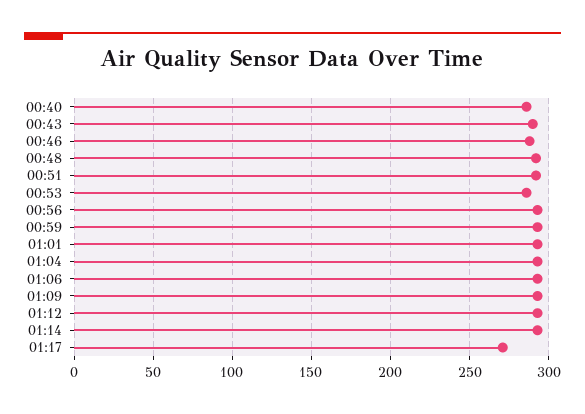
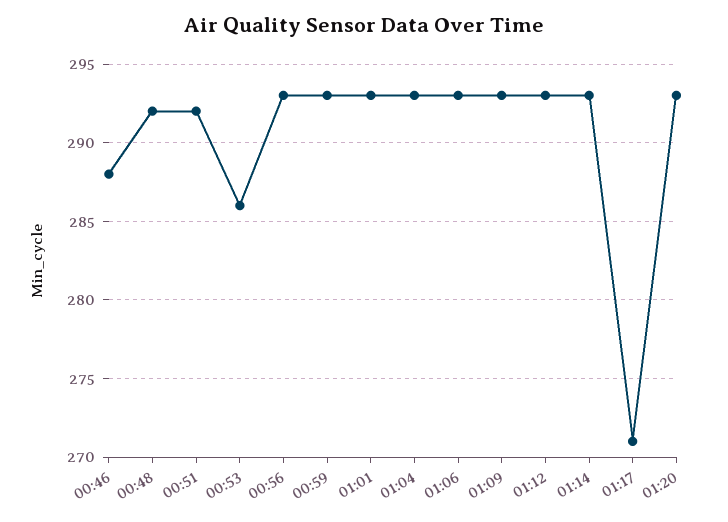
00:40: 285 -> none
00:43: 290 -> none
01:20: none -> 293

